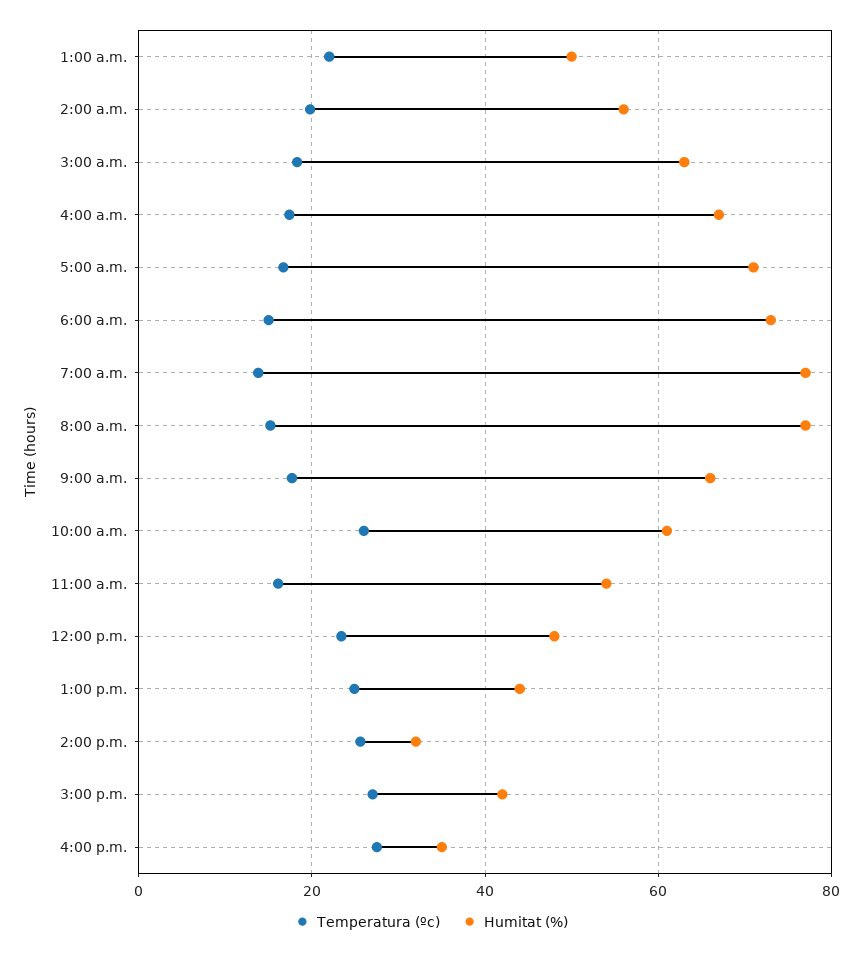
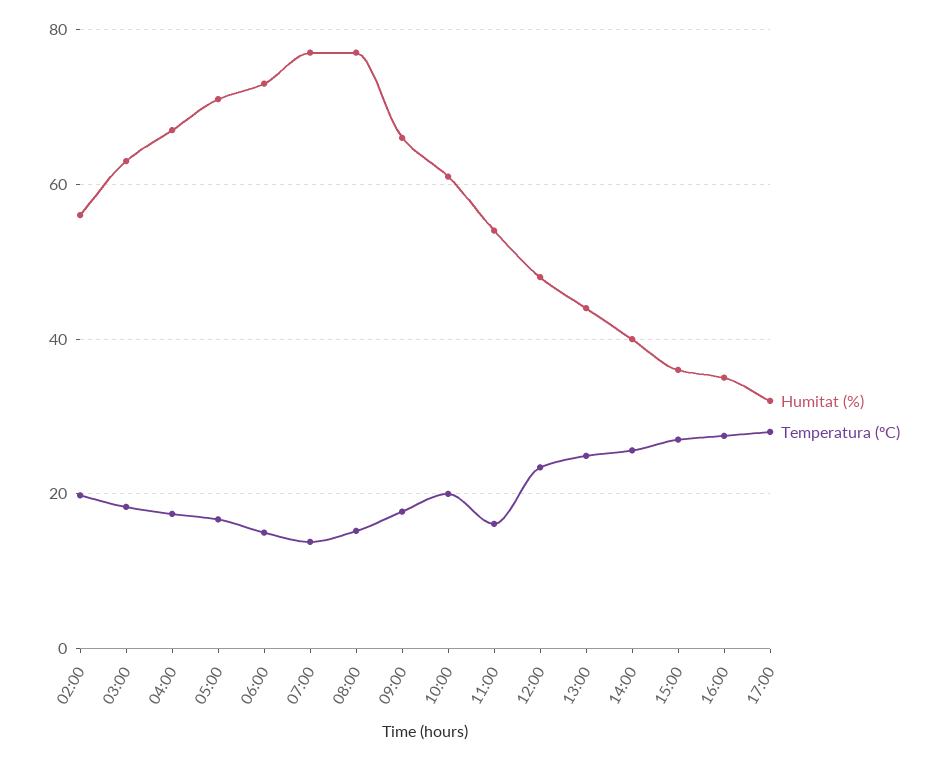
Temperatura (ºc), 1:00 a.m.: 22 -> none
Humitat (%), 1:00 a.m.: 50 -> none
Temperatura (ºc), 10:00 a.m.: 26 -> 20
Humitat (%), 2:00 p.m.: 32 -> 40
Humitat (%), 3:00 p.m.: 42 -> 36
Humitat (%), 17:00: none -> 32
Temperatura (ºc), 17:00: none -> 28

